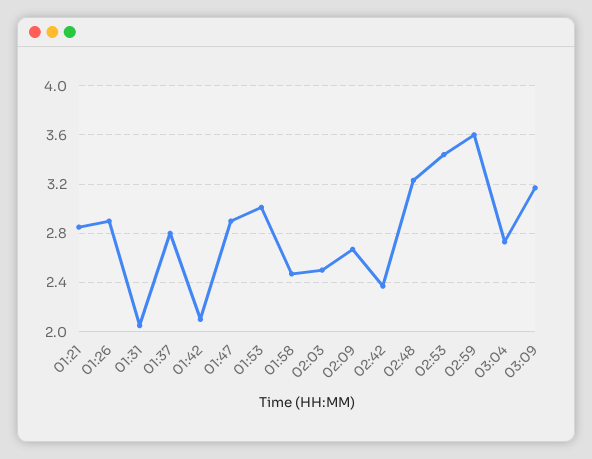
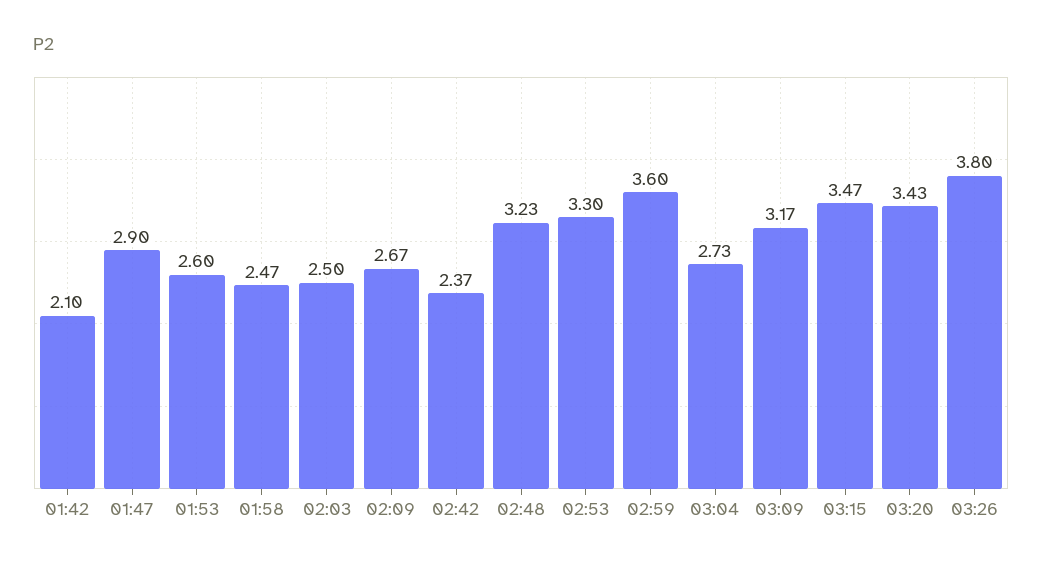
01:21: 2.85 -> none
01:26: 2.9 -> none
01:31: 2.05 -> none
01:37: 2.8 -> none
01:53: 3 -> 2.6
02:53: 3.45 -> 3.3
03:15: none -> 3.47
03:20: none -> 3.43
03:26: none -> 3.8

